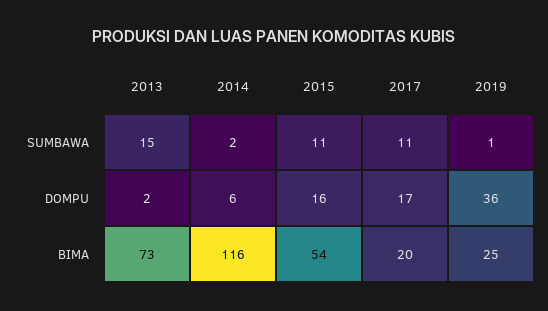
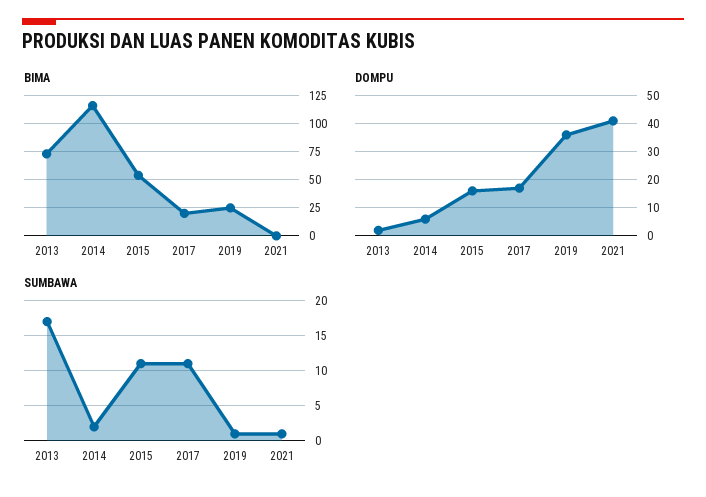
SUMBAWA, 2013: 15 -> 17
BIMA, 2021: none -> 0
DOMPU, 2021: none -> 40
SUMBAWA, 2021: none -> 1

